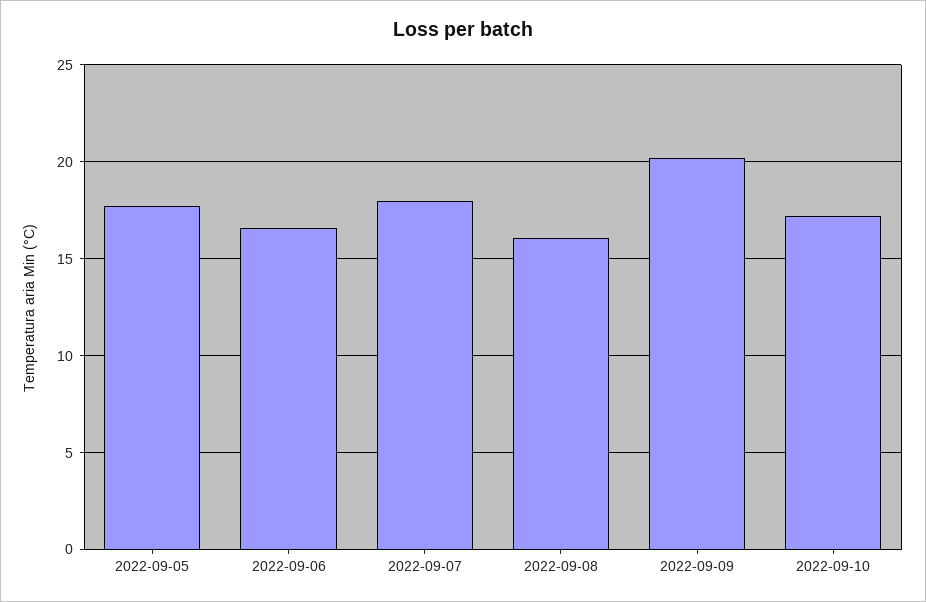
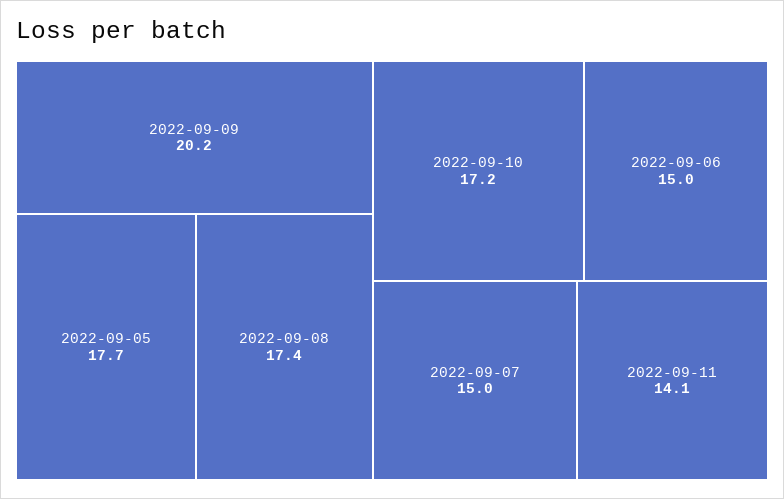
2022-09-06: 16.5 -> 15
2022-09-07: 18 -> 15
2022-09-08: 16 -> 17.4
2022-09-11: none -> 14.1

